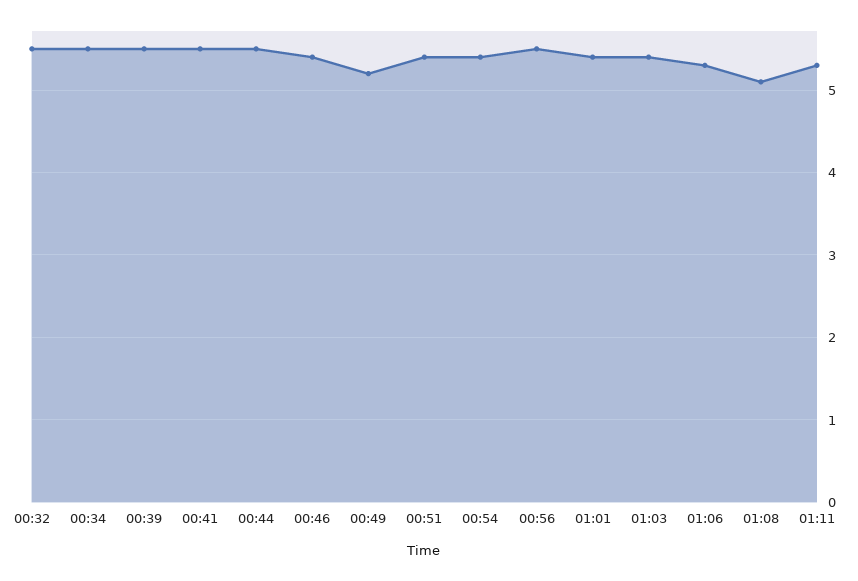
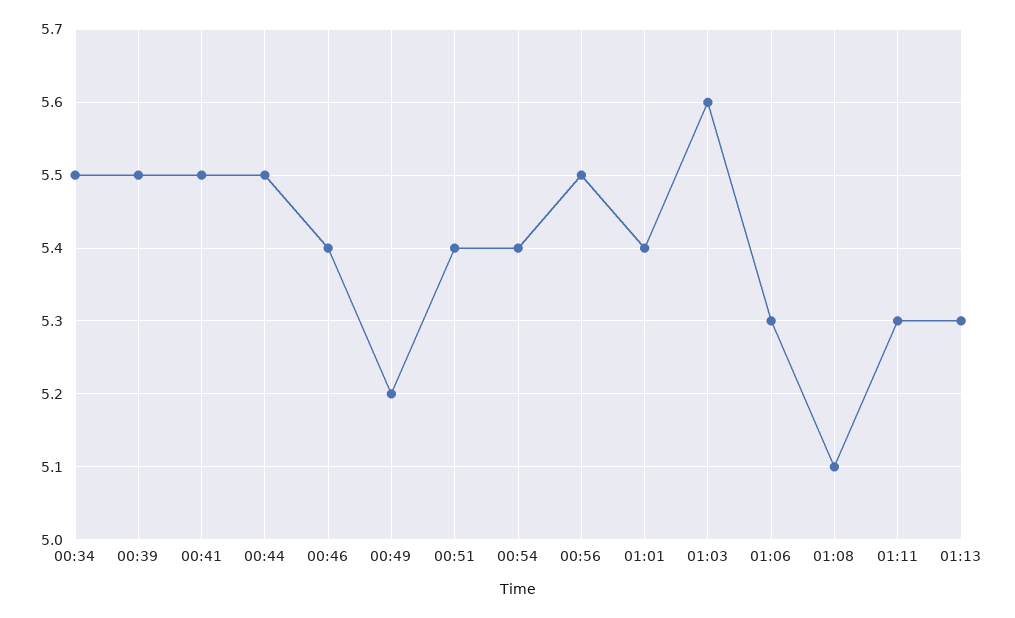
00:32: 5.5 -> none
01:03: 5.4 -> 5.6
01:13: none -> 5.3

